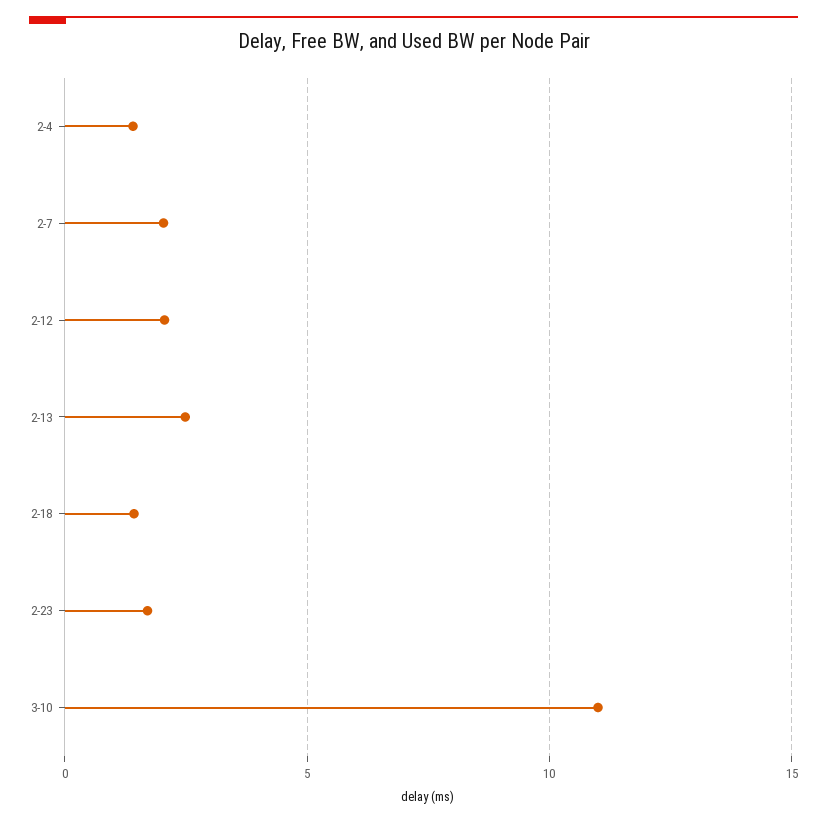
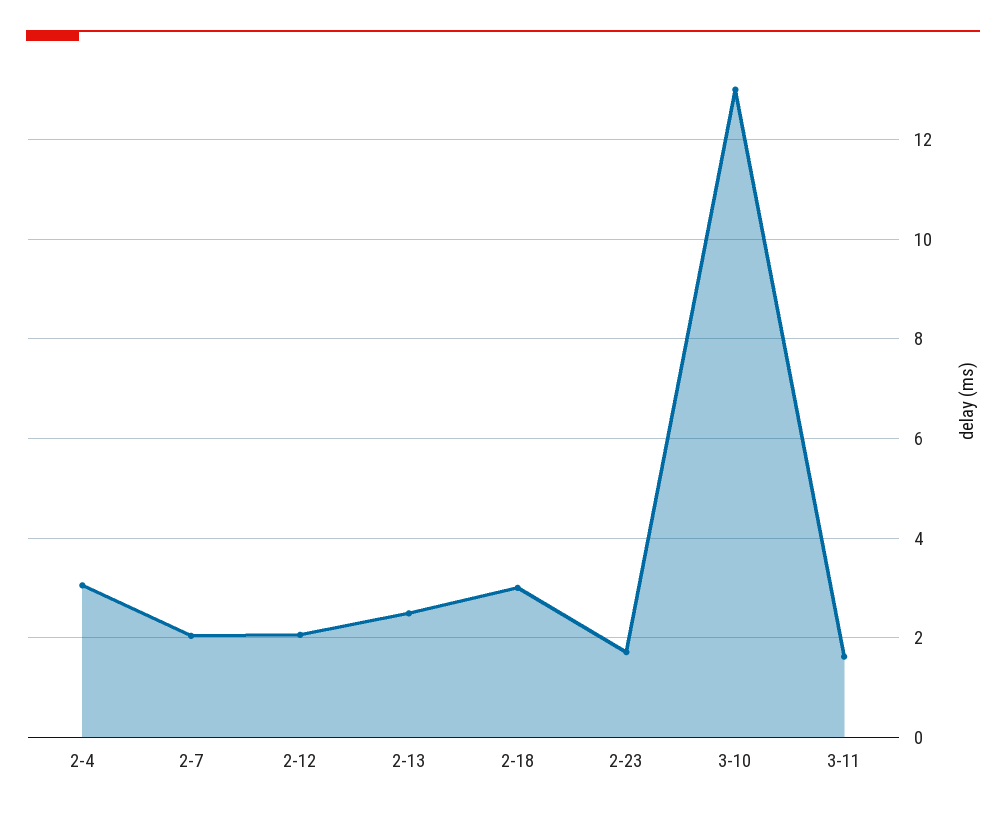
2-4: 1.5 -> 3
2-18: 1.5 -> 3
3-10: 11 -> 13
3-11: none -> 1.6

